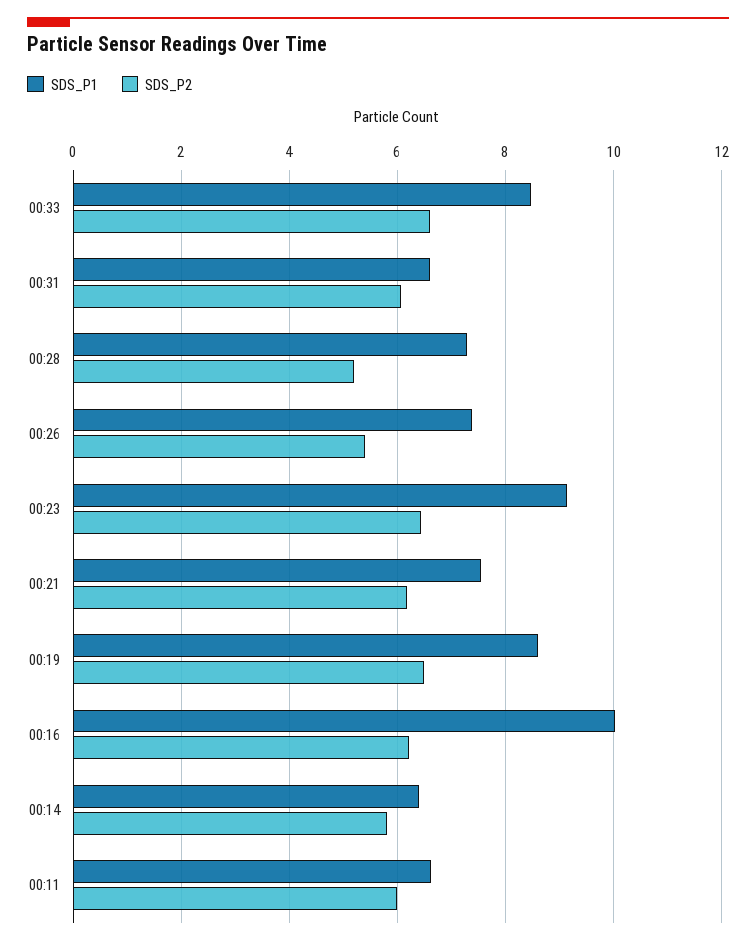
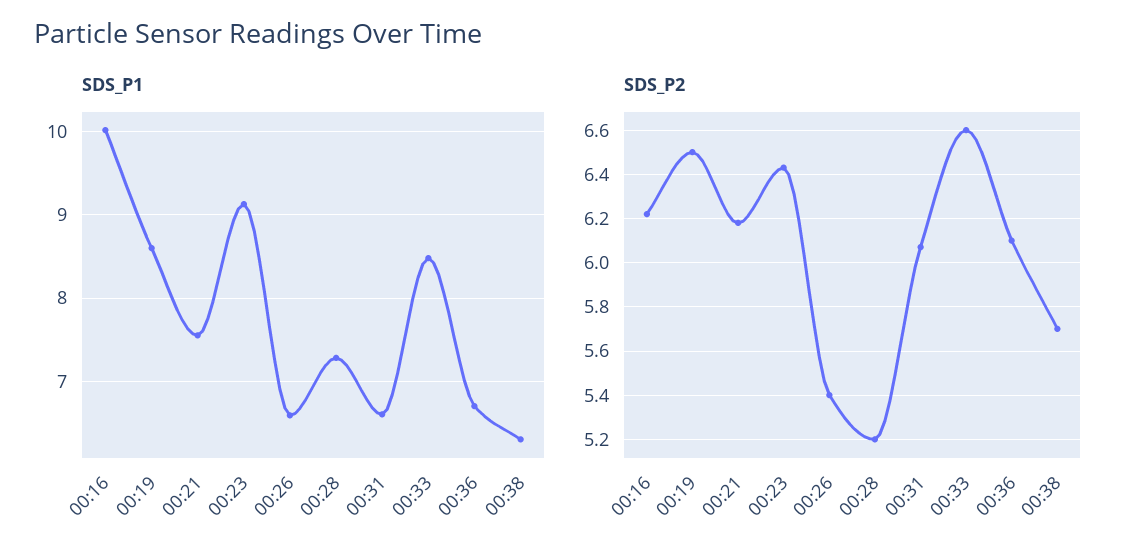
SDS_P1, 00:26: 7.4 -> 6.6
SDS_P1, 00:14: 6.4 -> none
SDS_P2, 00:14: 5.8 -> none
SDS_P1, 00:11: 6.6 -> none
SDS_P2, 00:11: 6 -> none
SDS_P1, 00:36: none -> 6.7
SDS_P1, 00:38: none -> 6.3
SDS_P2, 00:36: none -> 6.1
SDS_P2, 00:38: none -> 5.7

